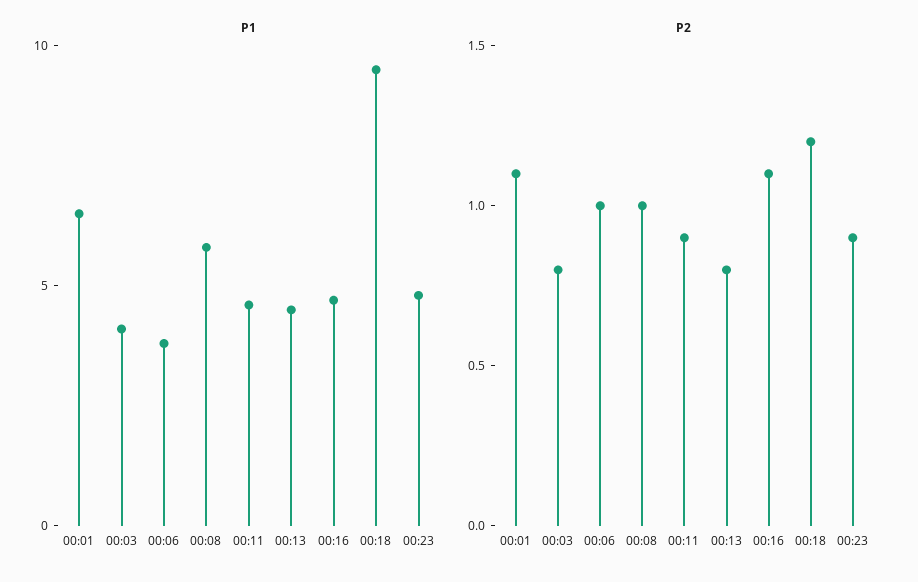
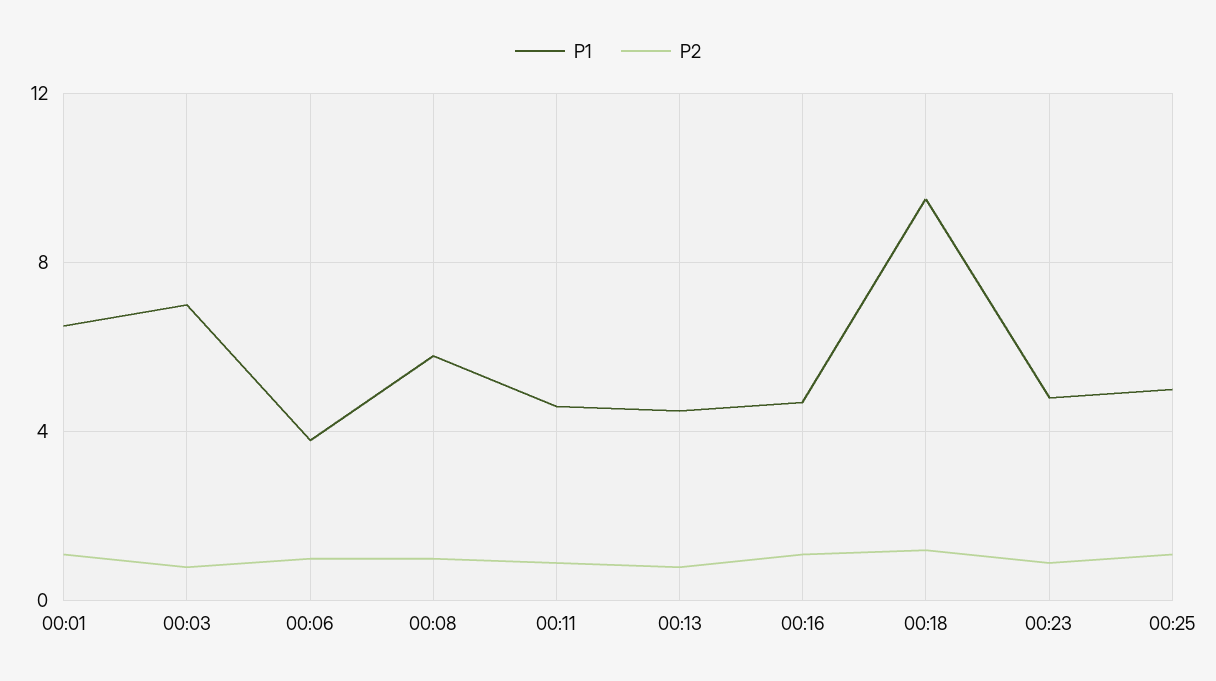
P1, 00:03: 4 -> 7
P1, 00:25: none -> 5
P2, 00:25: none -> 1

